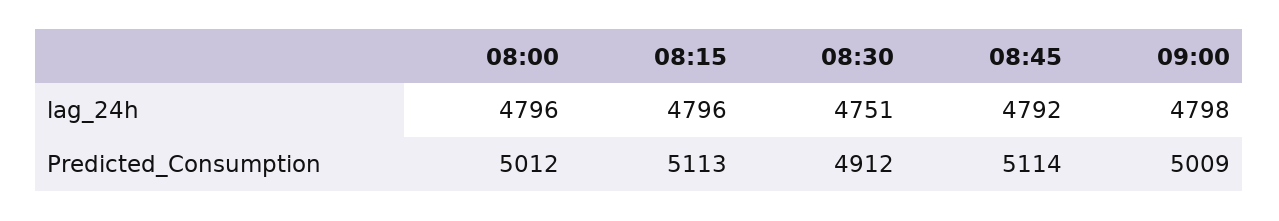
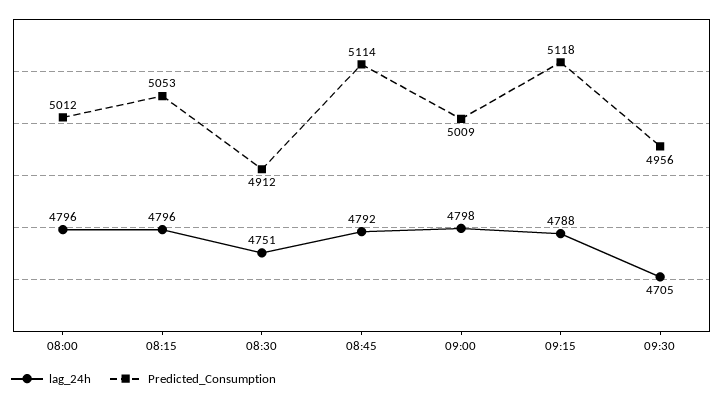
Predicted_Consumption, 08:15: 5113 -> 5053
lag_24h, 09:15: none -> 4788
Predicted_Consumption, 09:15: none -> 5118
lag_24h, 09:30: none -> 4705
Predicted_Consumption, 09:30: none -> 4956

